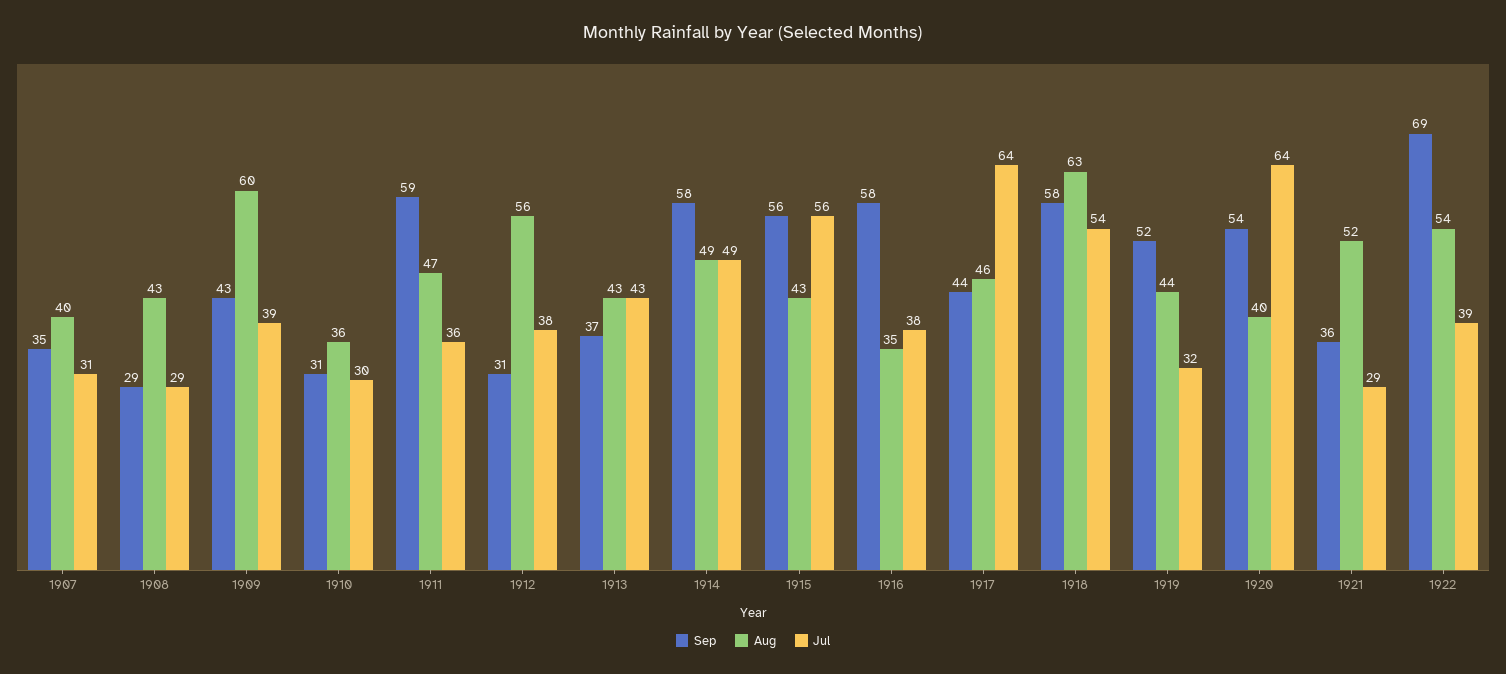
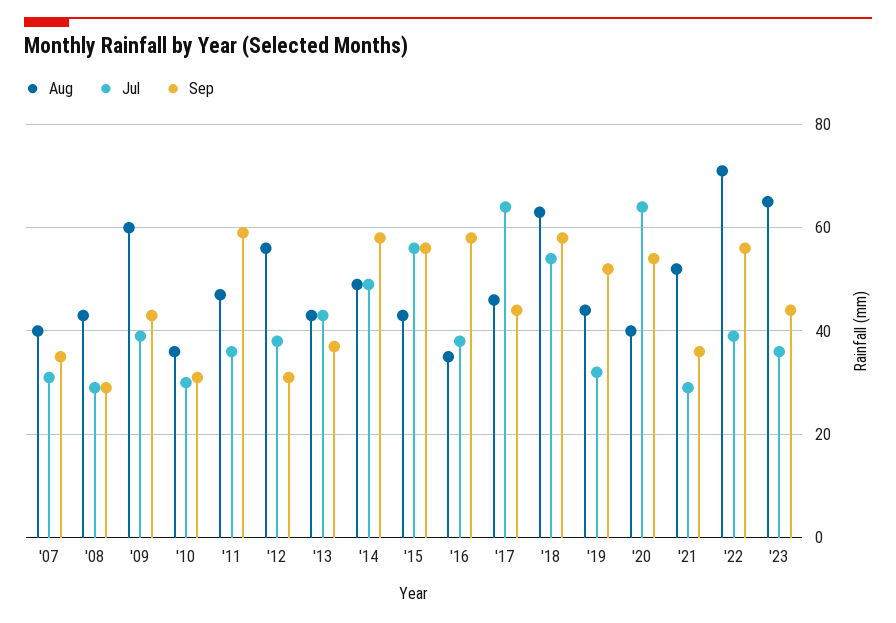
Sep, 1922: 69 -> 55
Aug, 1922: 54 -> 70
Aug, '23: none -> 65
Jul, '23: none -> 35
Sep, '23: none -> 45

